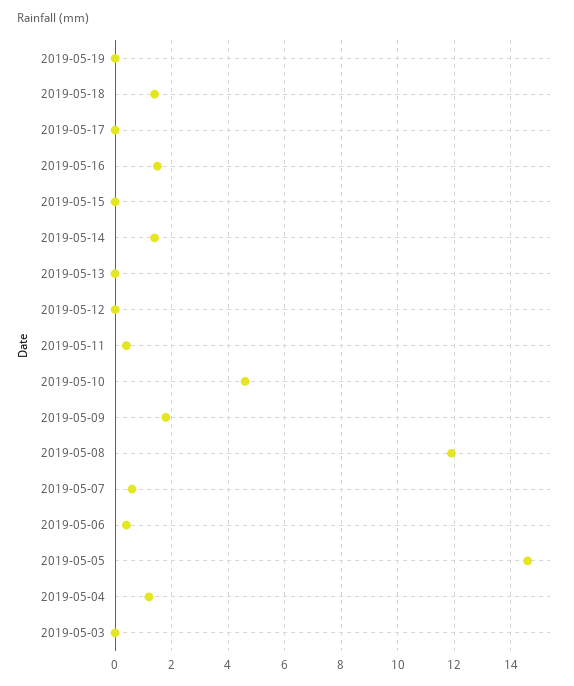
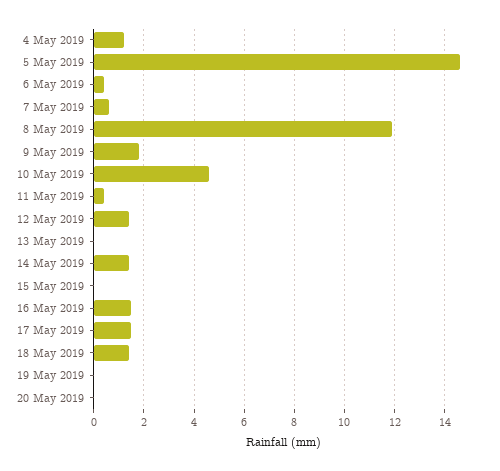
2019-05-17: 0 -> 1.5
2019-05-12: 0 -> 1.5
2019-05-03: 0 -> none
20 May 2019: none -> 0

